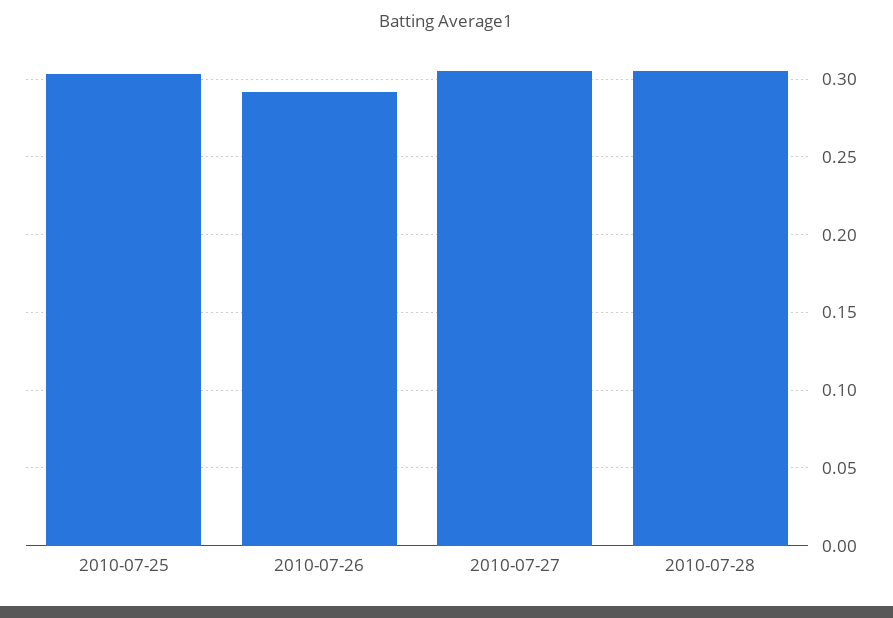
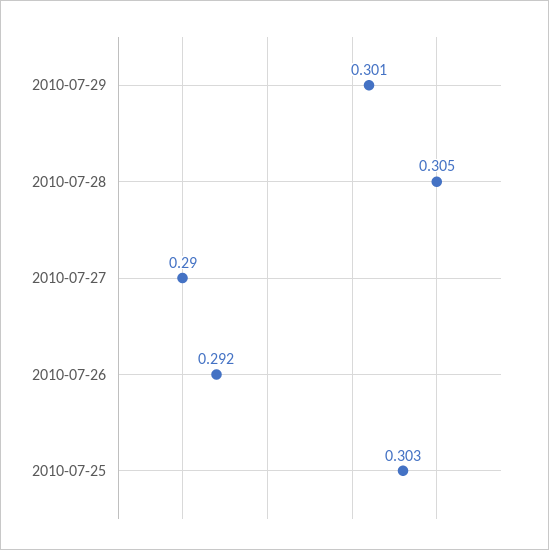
2010-07-27: 0.305 -> 0.29
2010-07-29: none -> 0.301

